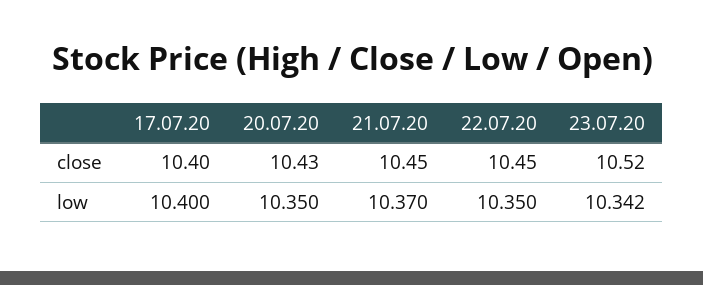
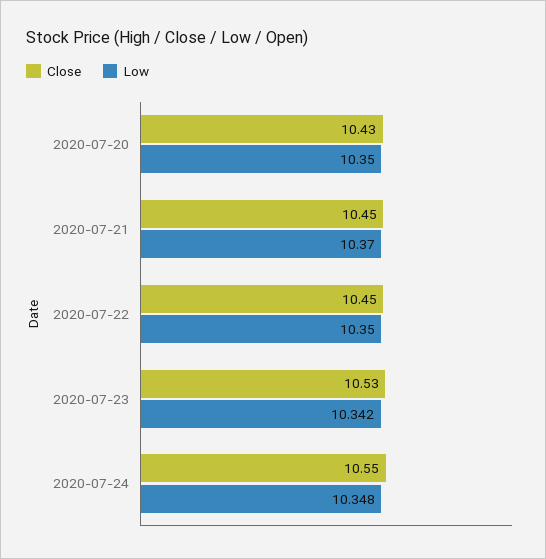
close, 17.07.20: 10.4 -> none
close, 23.07.20: 10.52 -> 10.53
low, 17.07.20: 10.4 -> none
close, 2020-07-24: none -> 10.55
low, 2020-07-24: none -> 10.348

